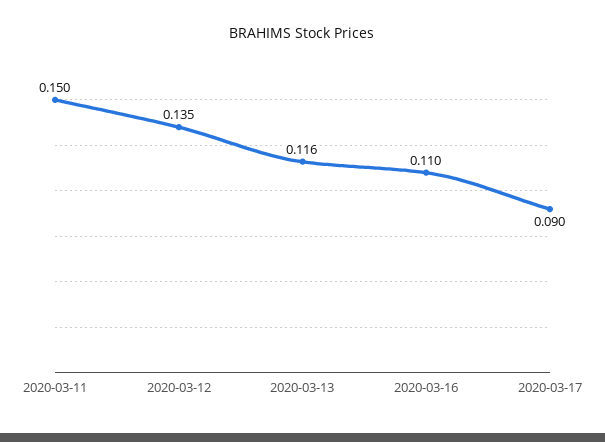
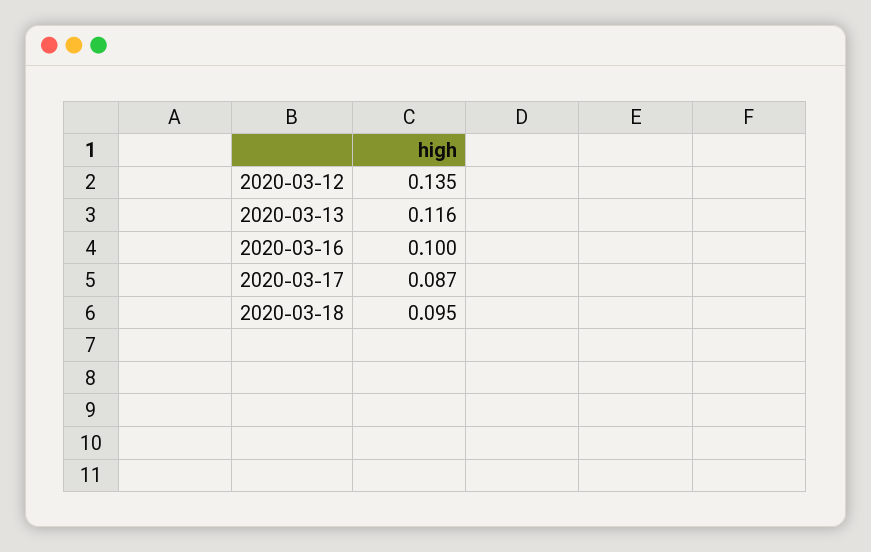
2020-03-11: 0.15 -> none
2020-03-16: 0.11 -> 0.1
2020-03-17: 0.09 -> 0.087
2020-03-18: none -> 0.095

